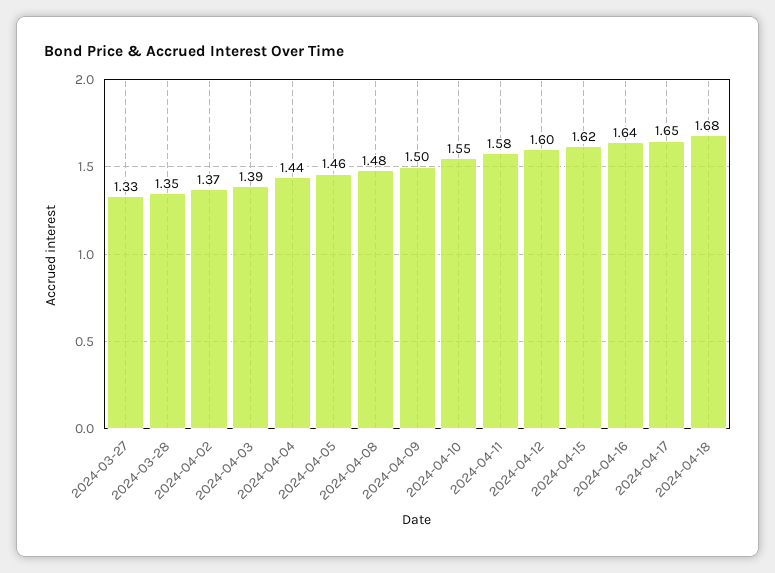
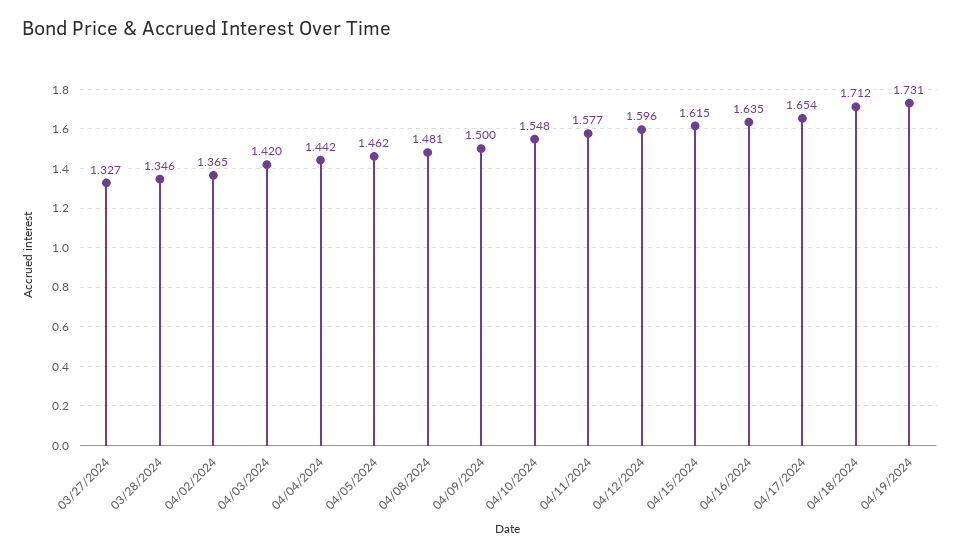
2024-04-03: 1.39 -> 1.42
2024-04-18: 1.68 -> 1.712
04/19/2024: none -> 1.731

